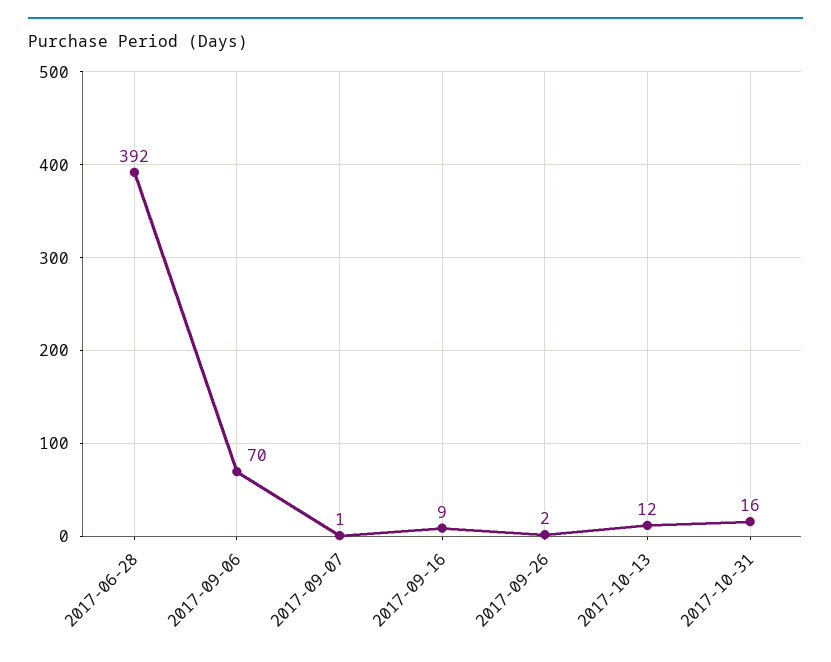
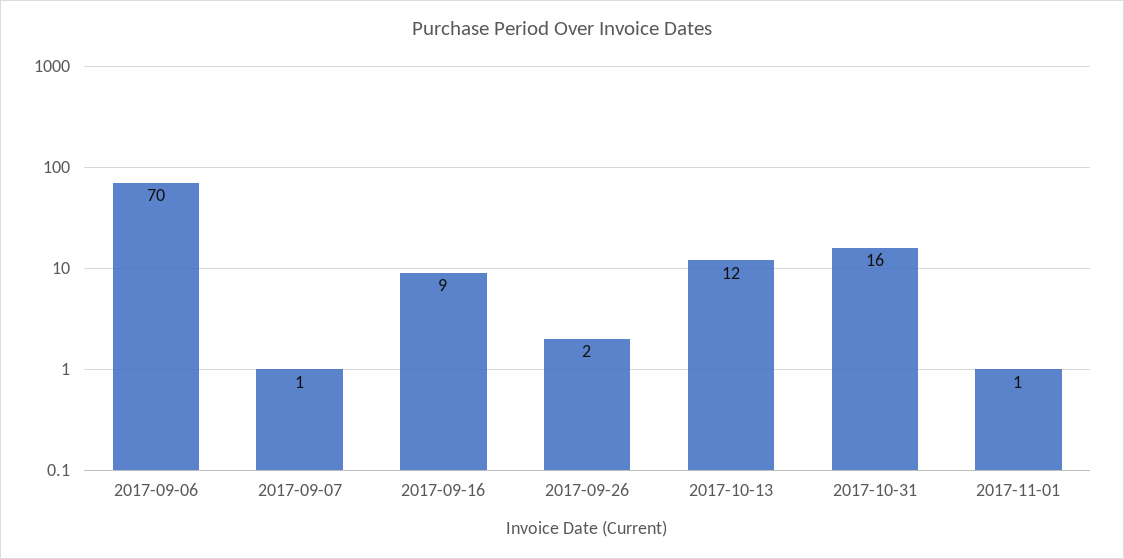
2017-06-28: 392 -> none
2017-11-01: none -> 1

